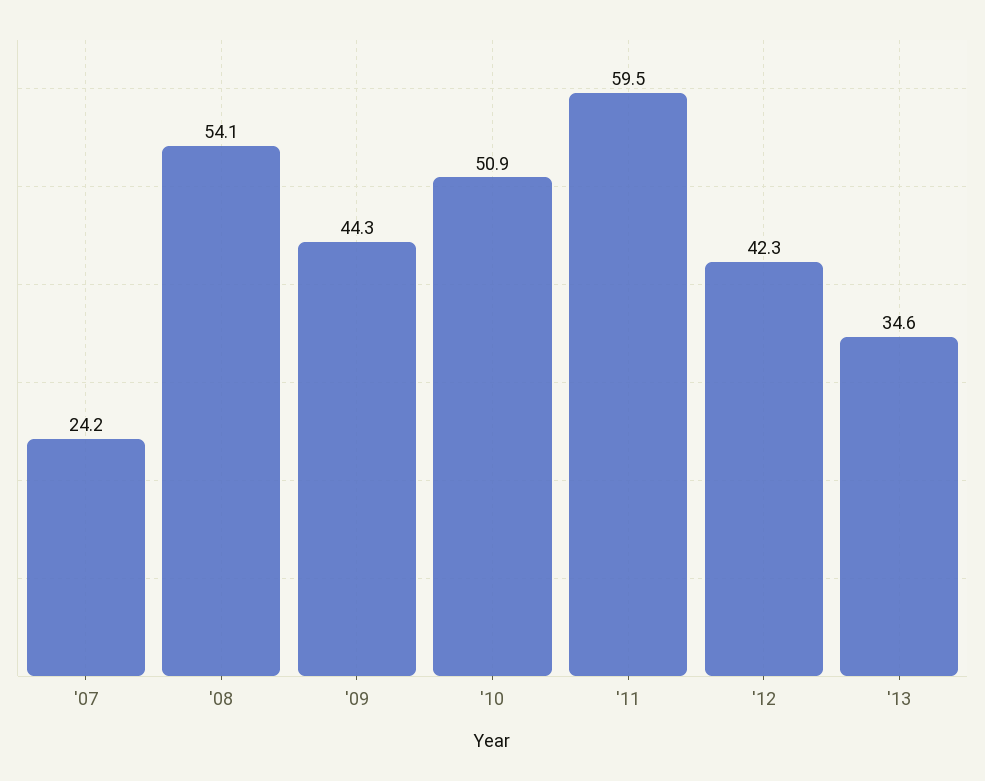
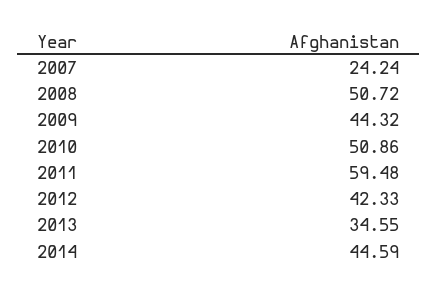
'08: 54.1 -> 50.72
2014: none -> 44.59

